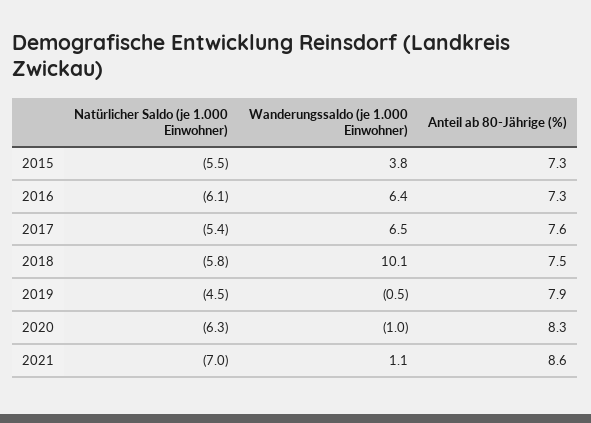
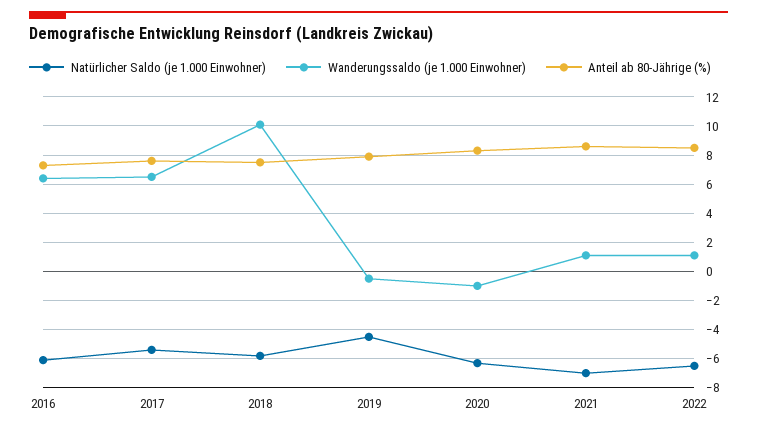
Natürlicher Saldo (je 1.000 Einwohner), 2015: -5.5 -> none
Wanderungssaldo (je 1.000 Einwohner), 2015: 3.8 -> none
Anteil ab 80-Jährige (%), 2015: 7.3 -> none
Natürlicher Saldo (je 1.000 Einwohner), 2022: none -> -6.5
Wanderungssaldo (je 1.000 Einwohner), 2022: none -> 1
Anteil ab 80-Jährige (%), 2022: none -> 8.5

